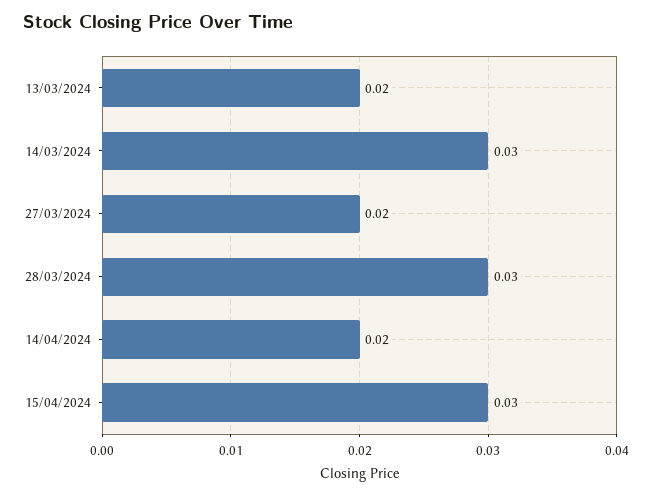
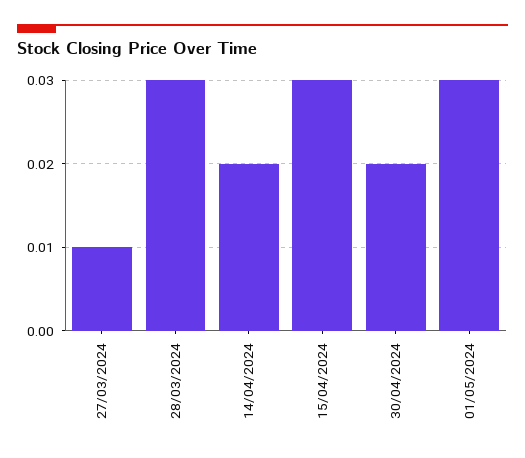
13/03/2024: 0.02 -> none
14/03/2024: 0.03 -> none
27/03/2024: 0.02 -> 0.01
30/04/2024: none -> 0.02
01/05/2024: none -> 0.03

